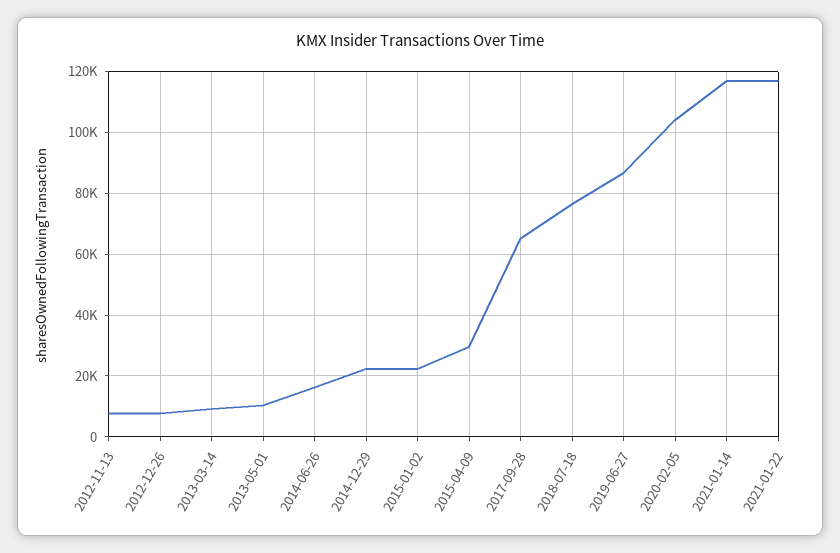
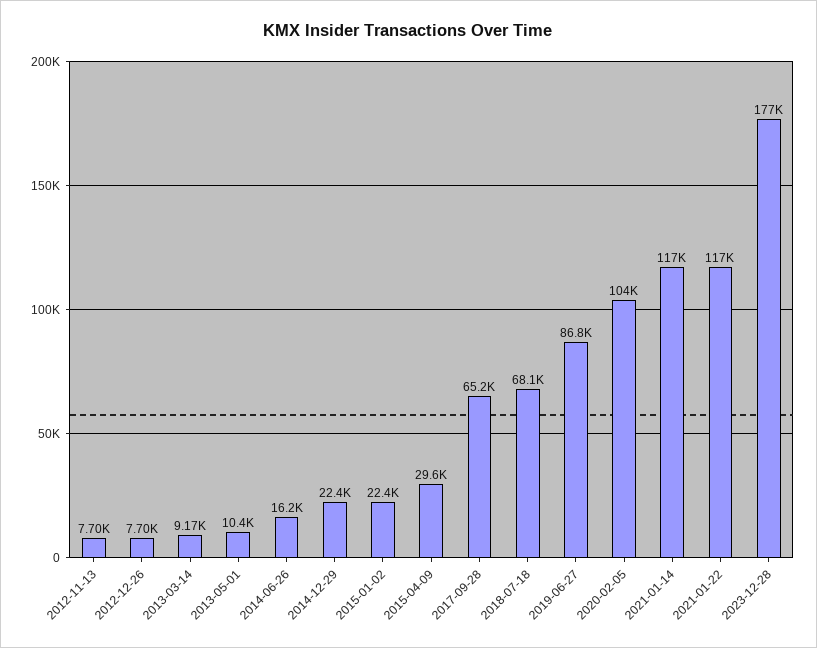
2018-07-18: 76000 -> 68100
2023-12-28: none -> 177000

